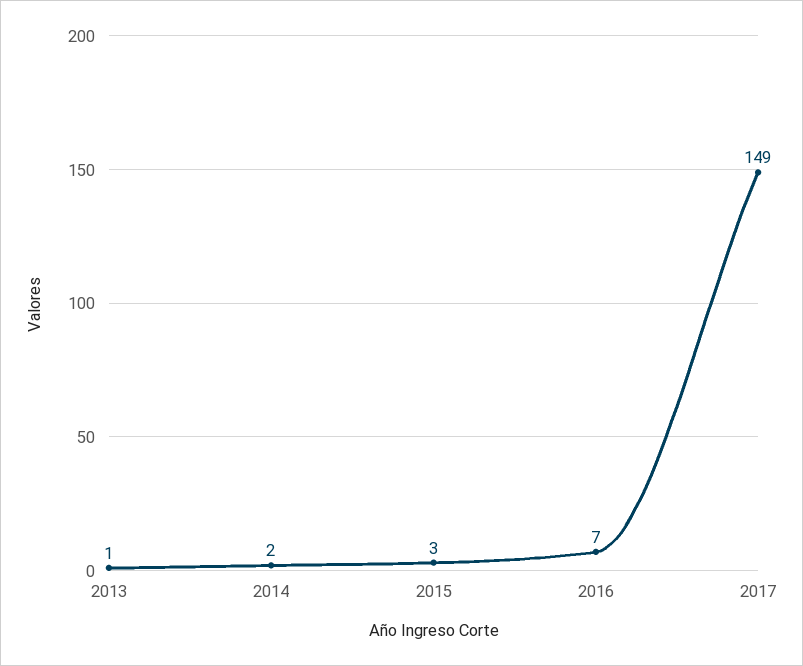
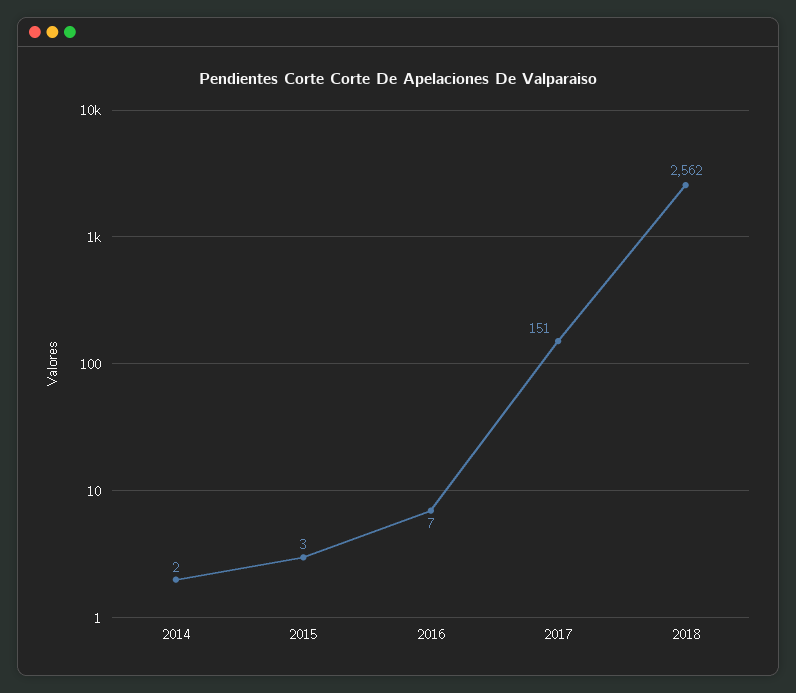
2013: 1 -> none
2017: 149 -> 151
2018: none -> 2562

